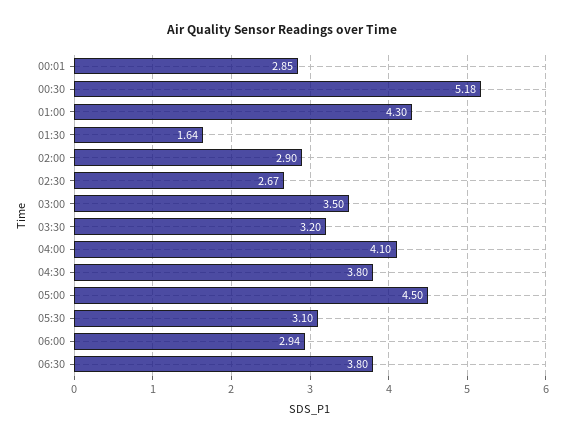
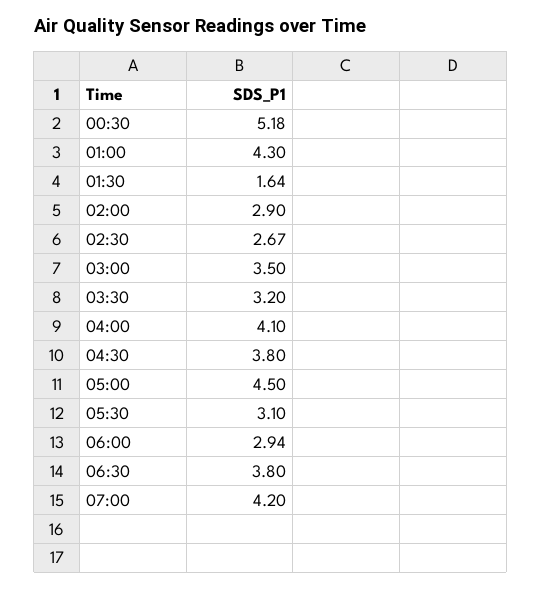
00:01: 2.85 -> none
07:00: none -> 4.2

